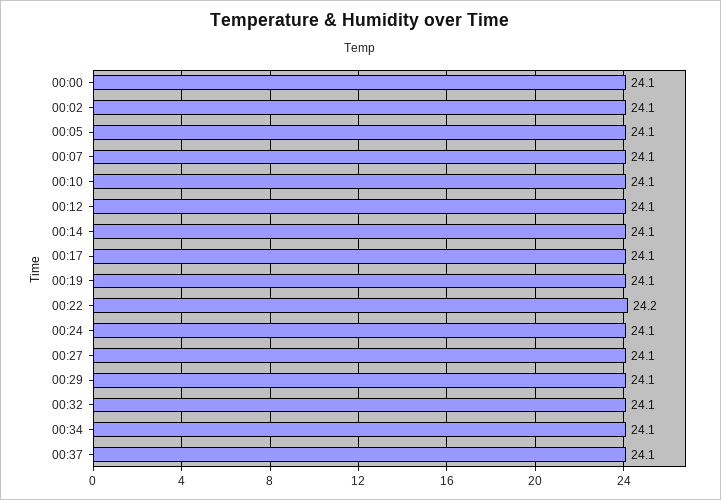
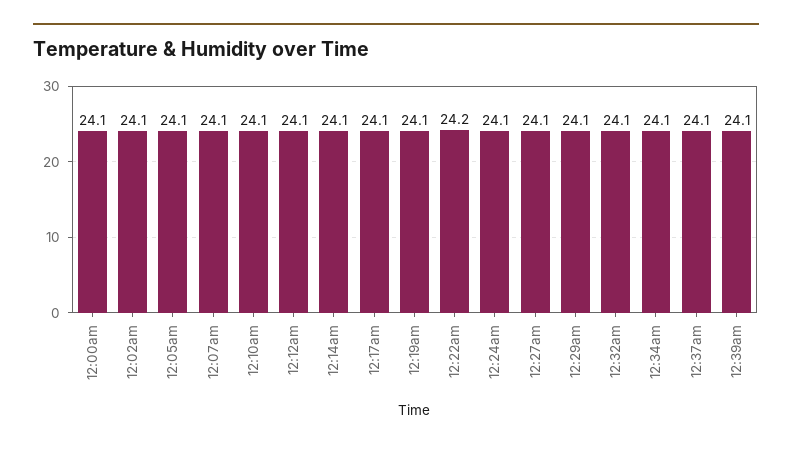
12:39am: none -> 24.1

